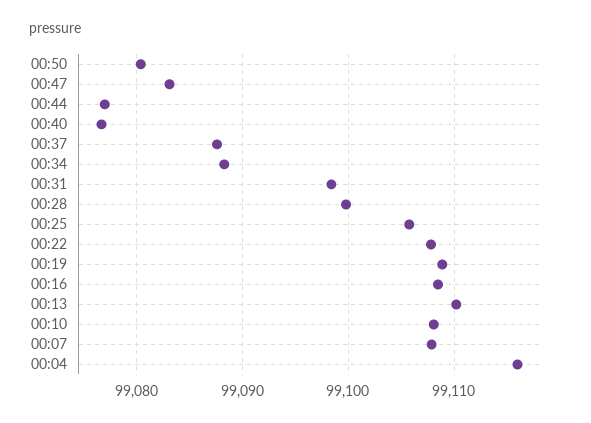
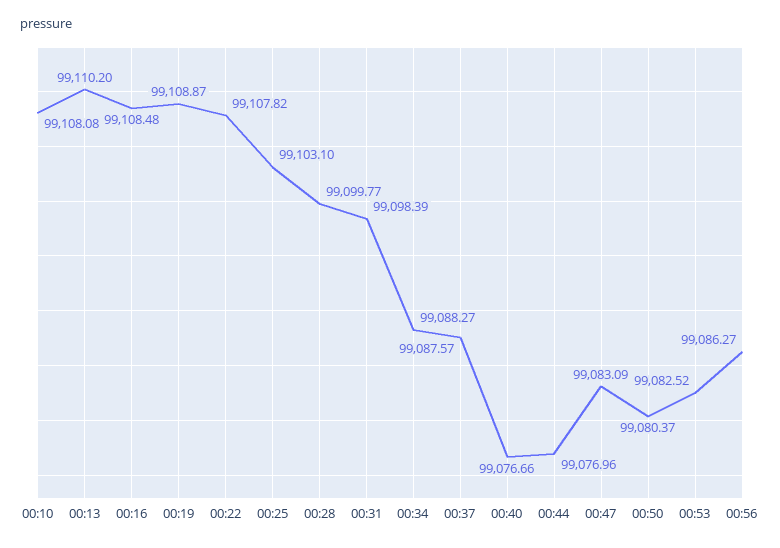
00:25: 99106 -> 99103.1
00:07: 99108 -> none
00:04: 99116 -> none
00:53: none -> 99082.52
00:56: none -> 99086.27

